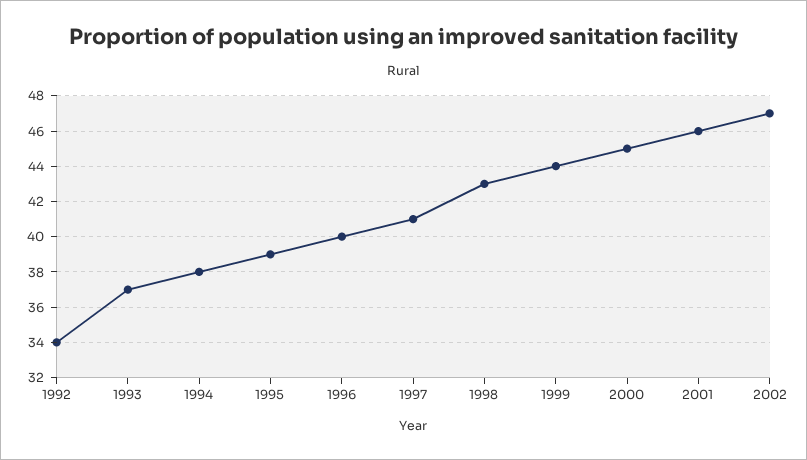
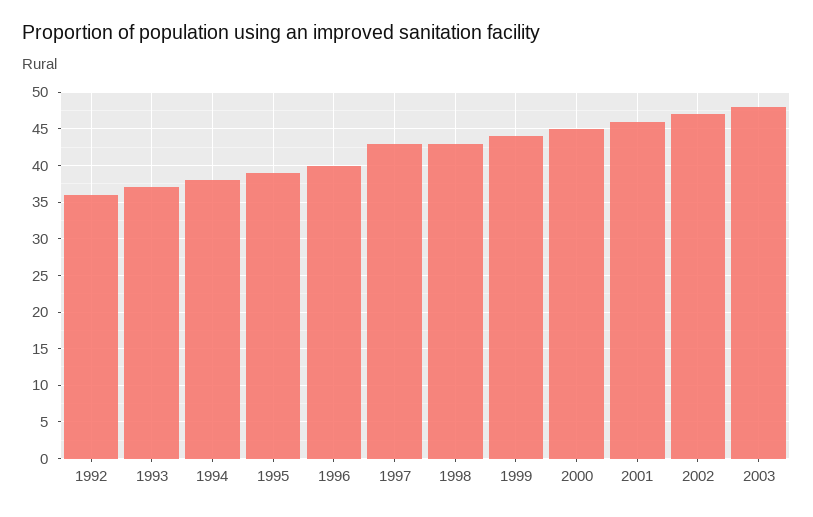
1992: 34 -> 36
1997: 41 -> 43
2003: none -> 48

